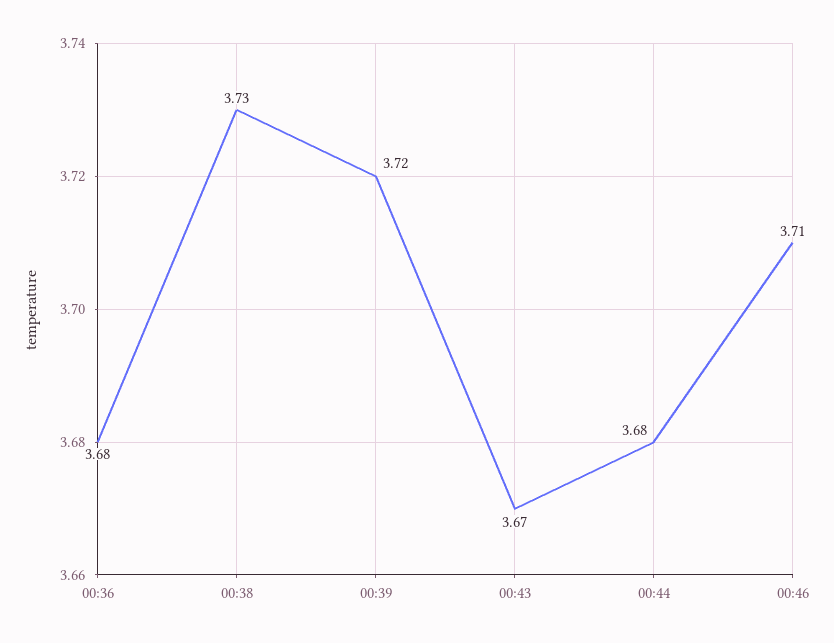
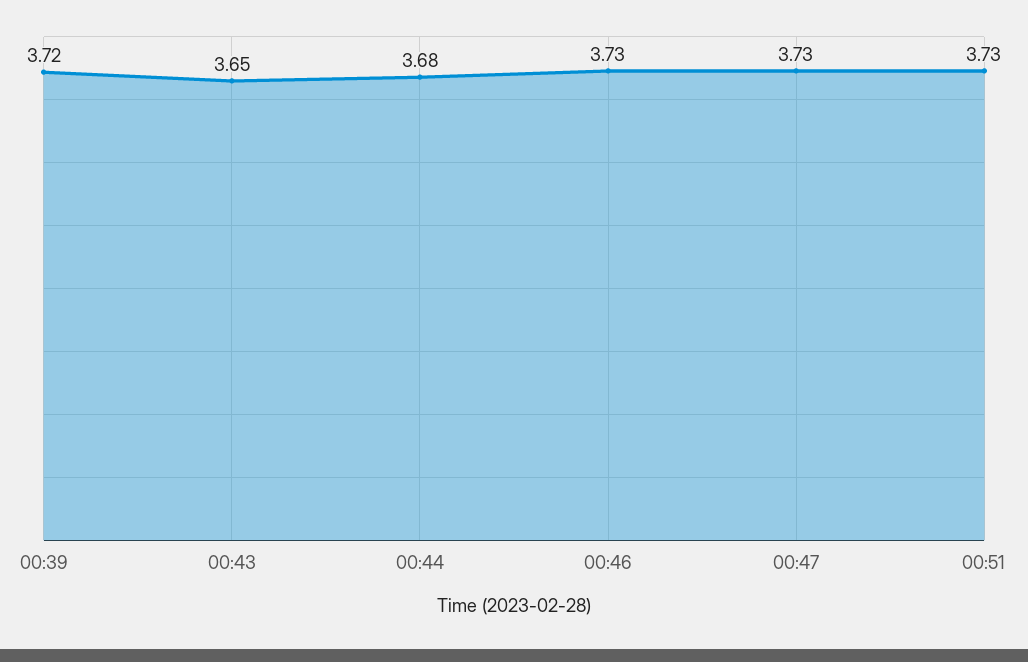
00:36: 3.68 -> none
00:38: 3.73 -> none
00:43: 3.67 -> 3.65
00:46: 3.71 -> 3.73
00:47: none -> 3.73
00:51: none -> 3.73

